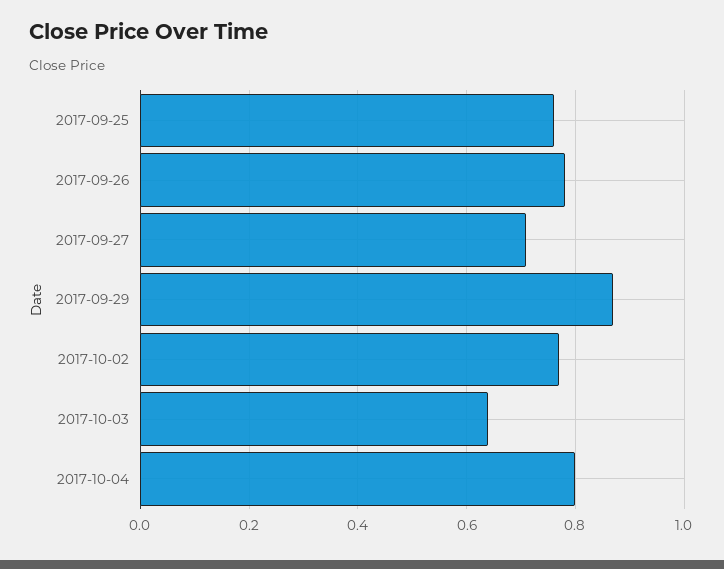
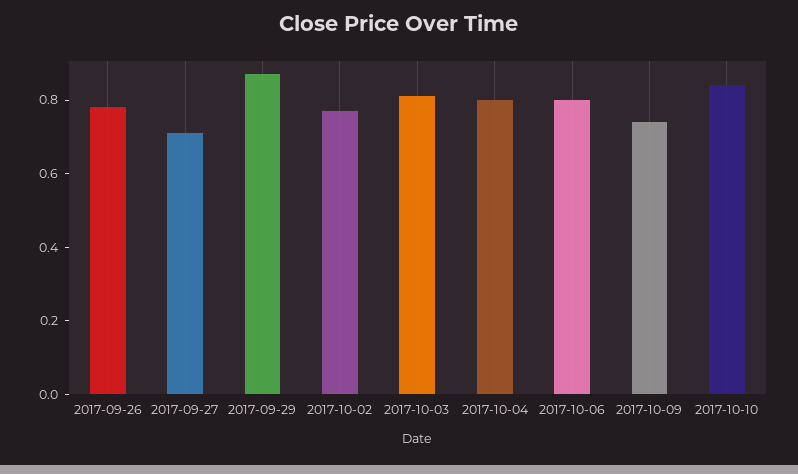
2017-09-25: 0.75 -> none
2017-10-03: 0.65 -> 0.8
2017-10-06: none -> 0.8
2017-10-09: none -> 0.75
2017-10-10: none -> 0.85

